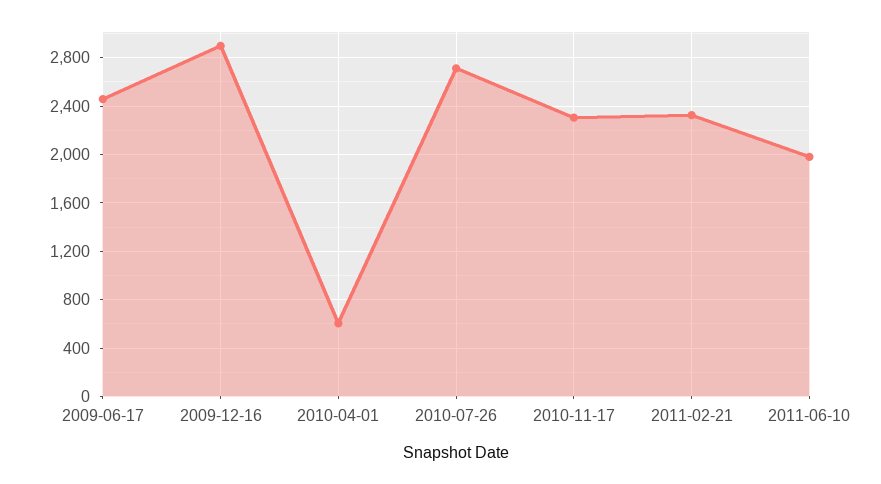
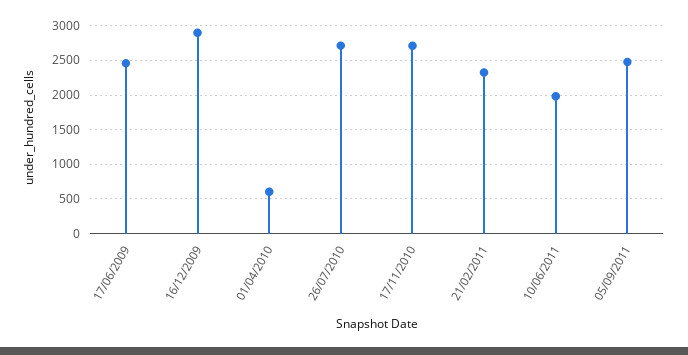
2010-11-17: 2300 -> 2700
05/09/2011: none -> 2500

